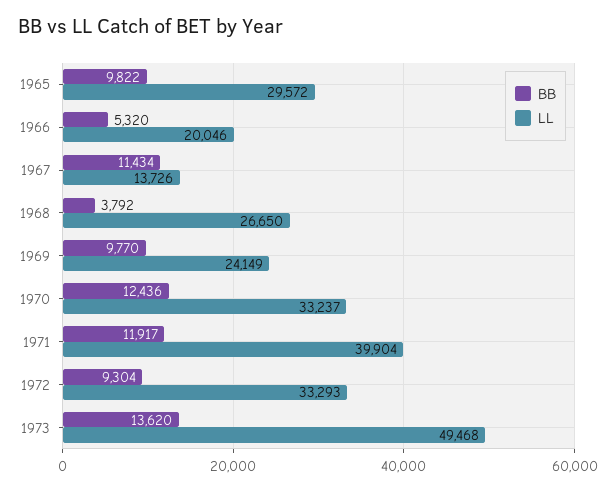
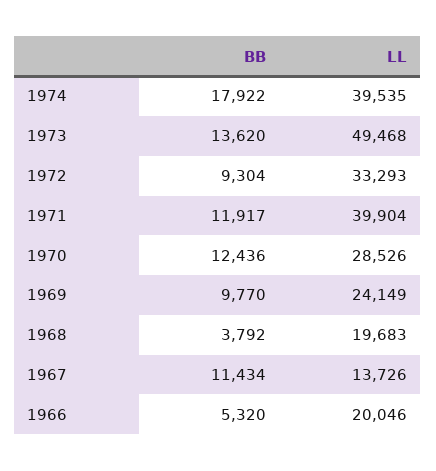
BB, 1965: 9822 -> none
LL, 1965: 29572 -> none
LL, 1968: 26650 -> 19683
LL, 1970: 33237 -> 28526
BB, 1974: none -> 17922
LL, 1974: none -> 39535

